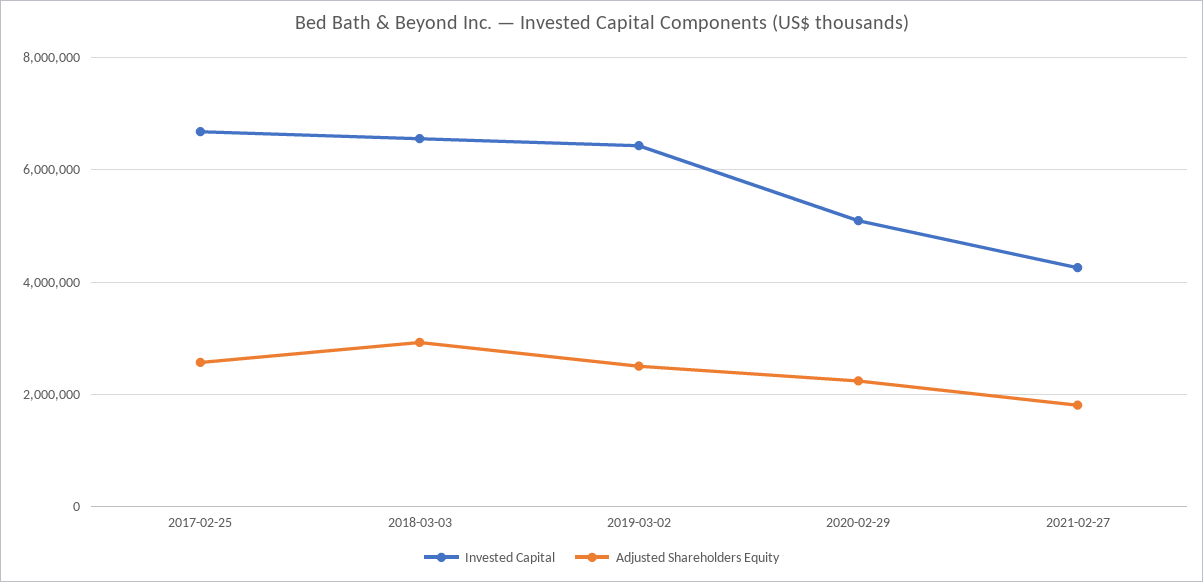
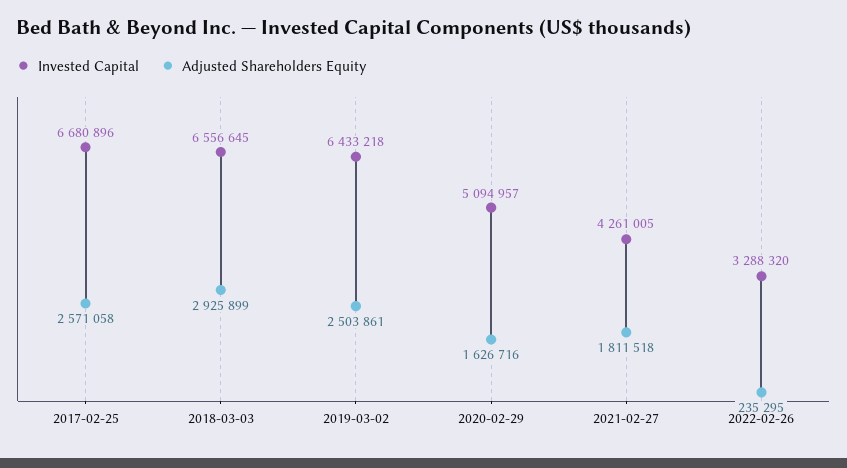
Adjusted Shareholders Equity, 2020-02-29: 2200000 -> 1626716
Invested Capital, 2022-02-26: none -> 3288320
Adjusted Shareholders Equity, 2022-02-26: none -> 235295

